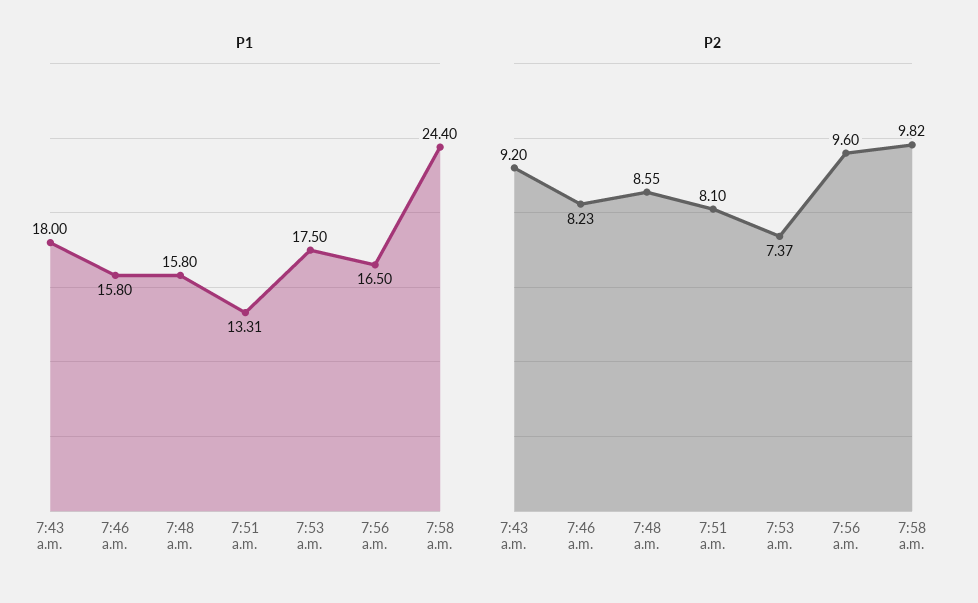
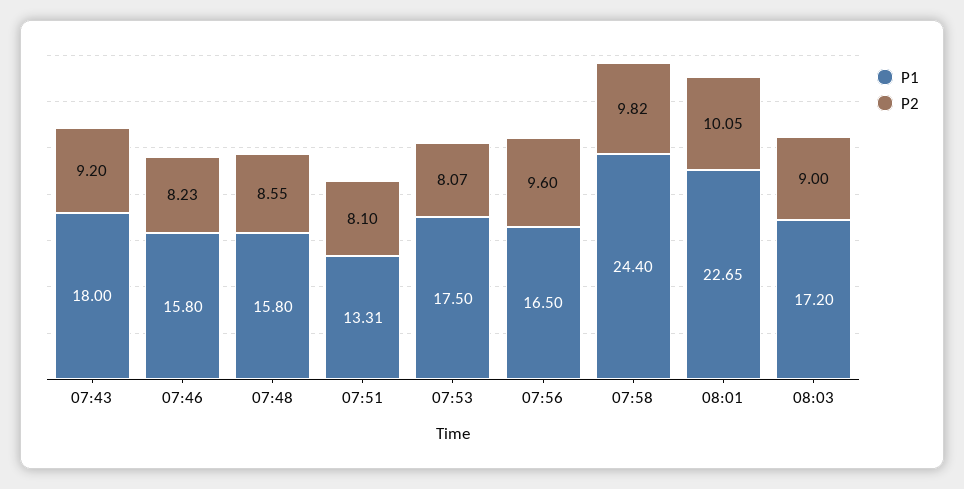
P2, 7:53 a.m.: 7.37 -> 8.07
P1, 08:01: none -> 22.65
P2, 08:01: none -> 10.05
P1, 08:03: none -> 17.2
P2, 08:03: none -> 9

